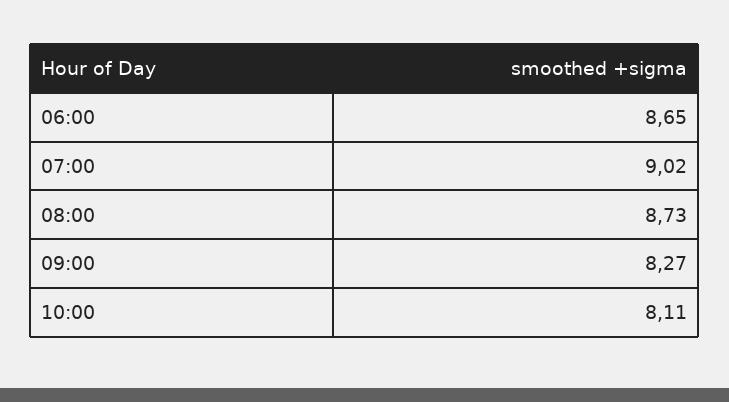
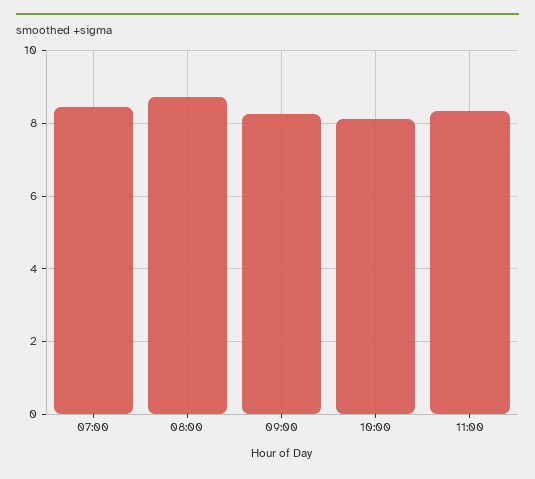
06:00: 8.65 -> none
07:00: 9.02 -> 8.4
11:00: none -> 8.4

